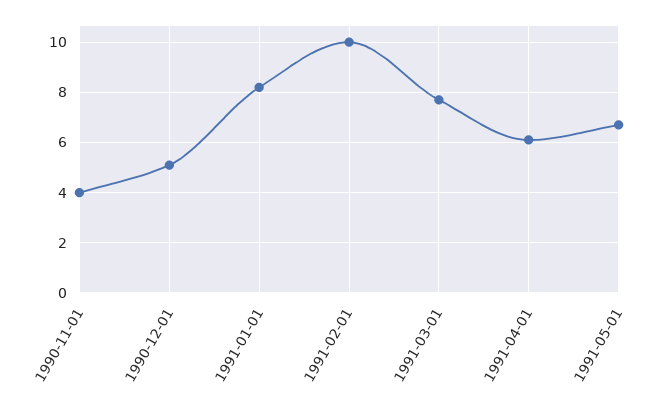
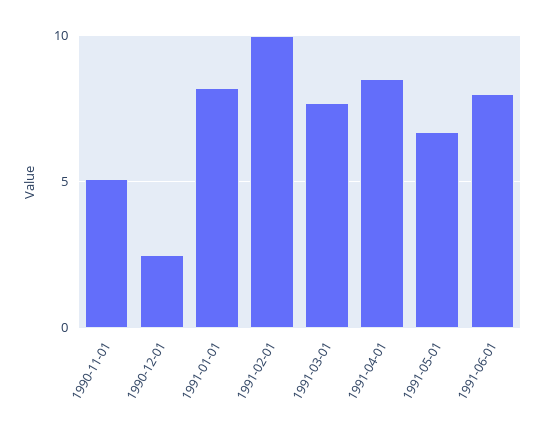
1990-11-01: 4 -> 5
1990-12-01: 5 -> 2.5
1991-04-01: 6 -> 8.5
1991-06-01: none -> 8

